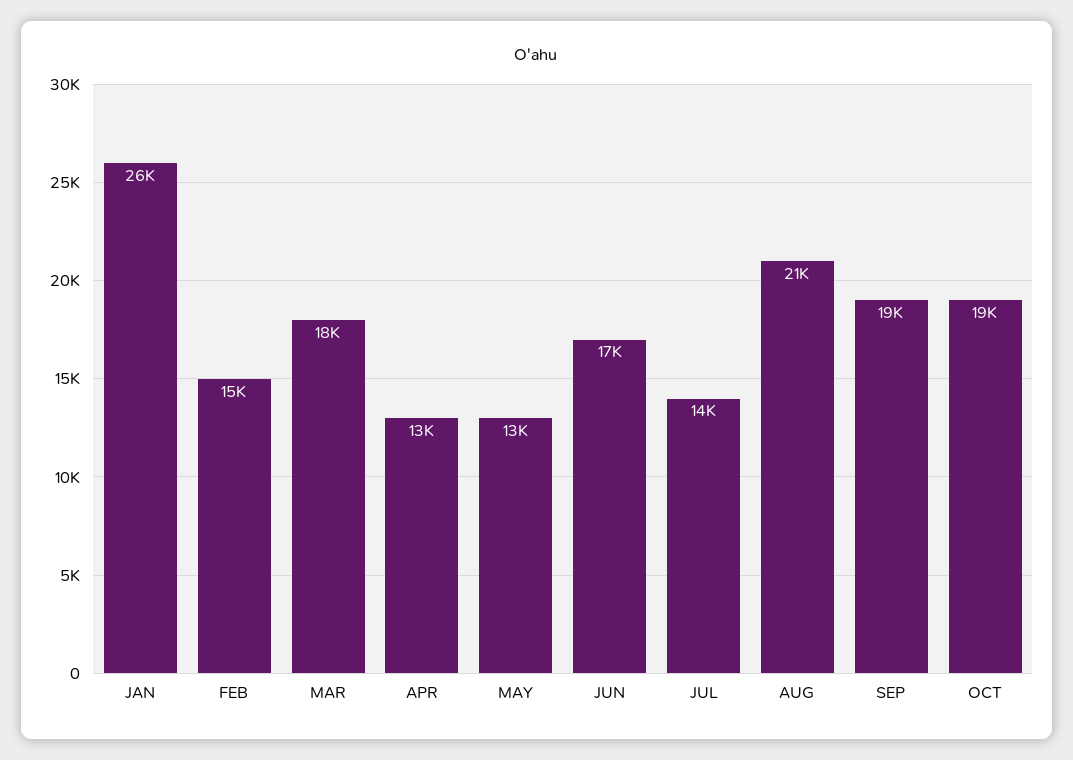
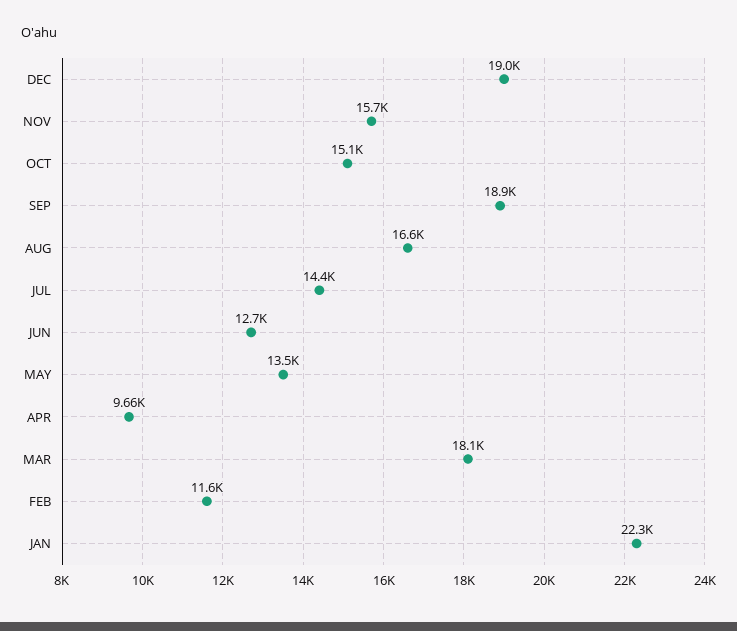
JAN: 26000 -> 22300
FEB: 15000 -> 11600
APR: 13000 -> 9660
JUN: 17000 -> 12700
AUG: 21000 -> 16600
OCT: 19000 -> 15100
DEC: none -> 19000
NOV: none -> 15700

